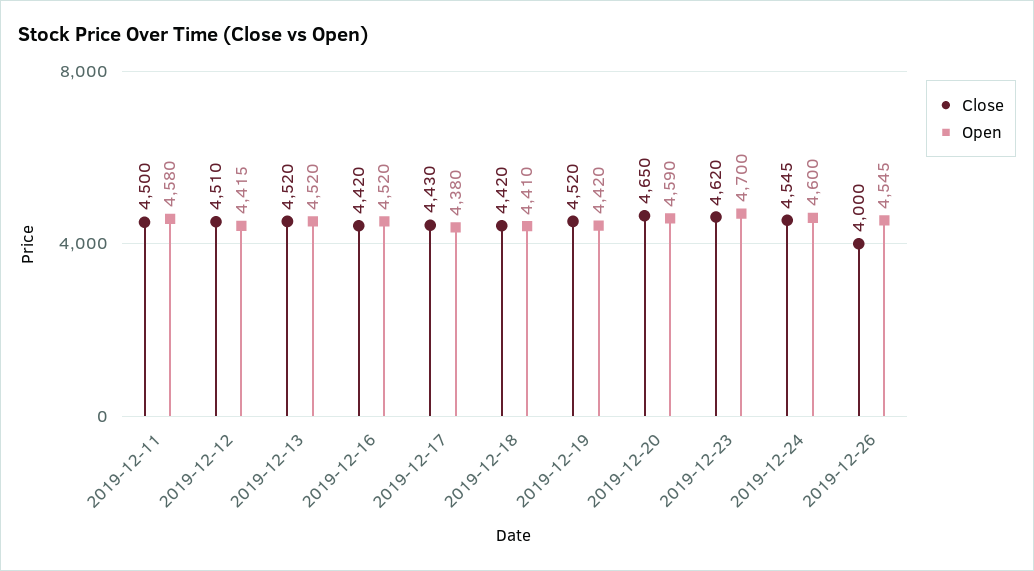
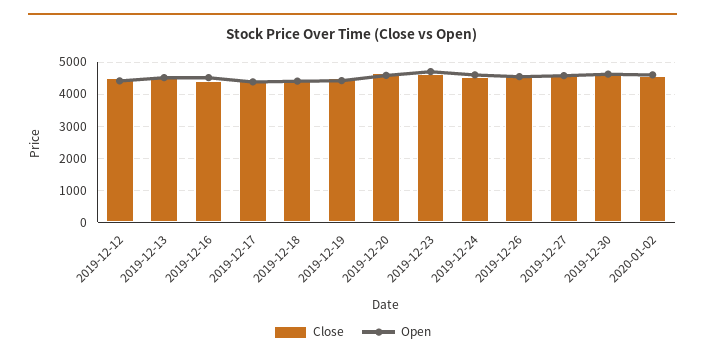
Close, 2019-12-11: 4500 -> none
Open, 2019-12-11: 4580 -> none
Close, 2019-12-26: 4000 -> 4600
Close, 2019-12-27: none -> 4600
Open, 2019-12-27: none -> 4600
Close, 2019-12-30: none -> 4600
Open, 2019-12-30: none -> 4600
Close, 2020-01-02: none -> 4600
Open, 2020-01-02: none -> 4600

